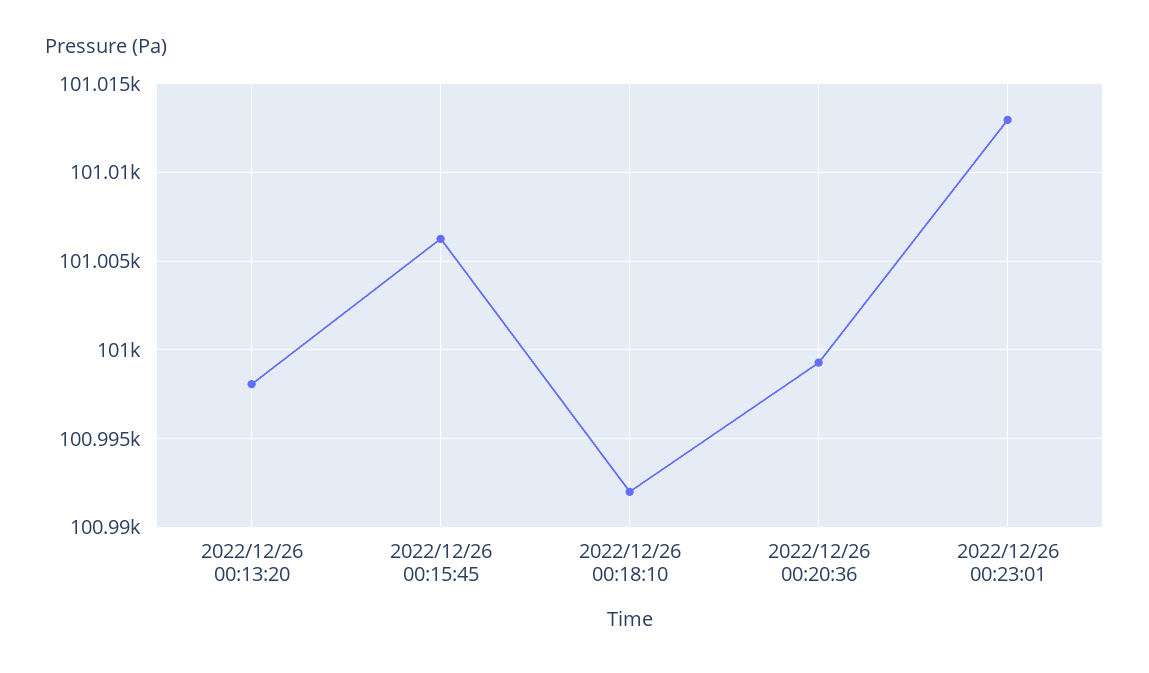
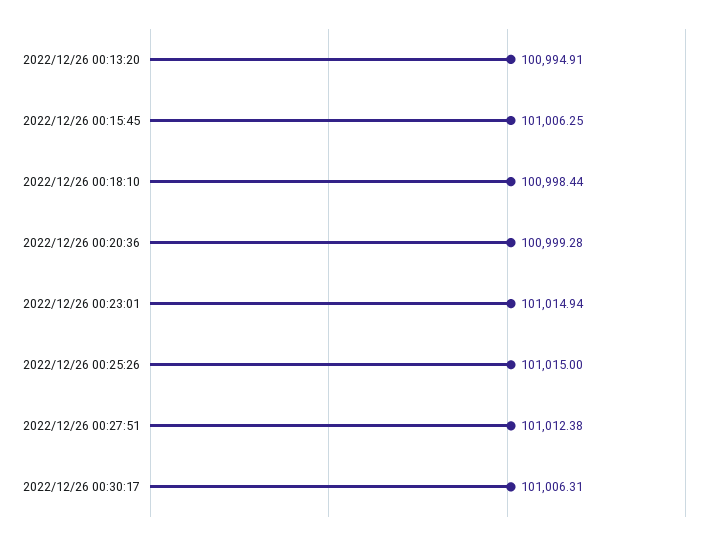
2022/12/26 00:13:20: 100998 -> 100994.91
2022/12/26 00:18:10: 100992 -> 100998.44
2022/12/26 00:23:01: 101013 -> 101014.94
2022/12/26 00:25:26: none -> 101015
2022/12/26 00:27:51: none -> 101012.38
2022/12/26 00:30:17: none -> 101006.31

